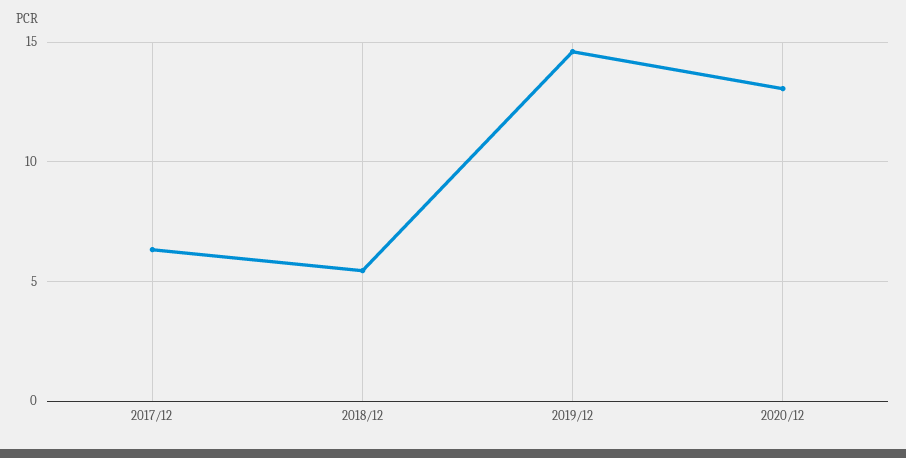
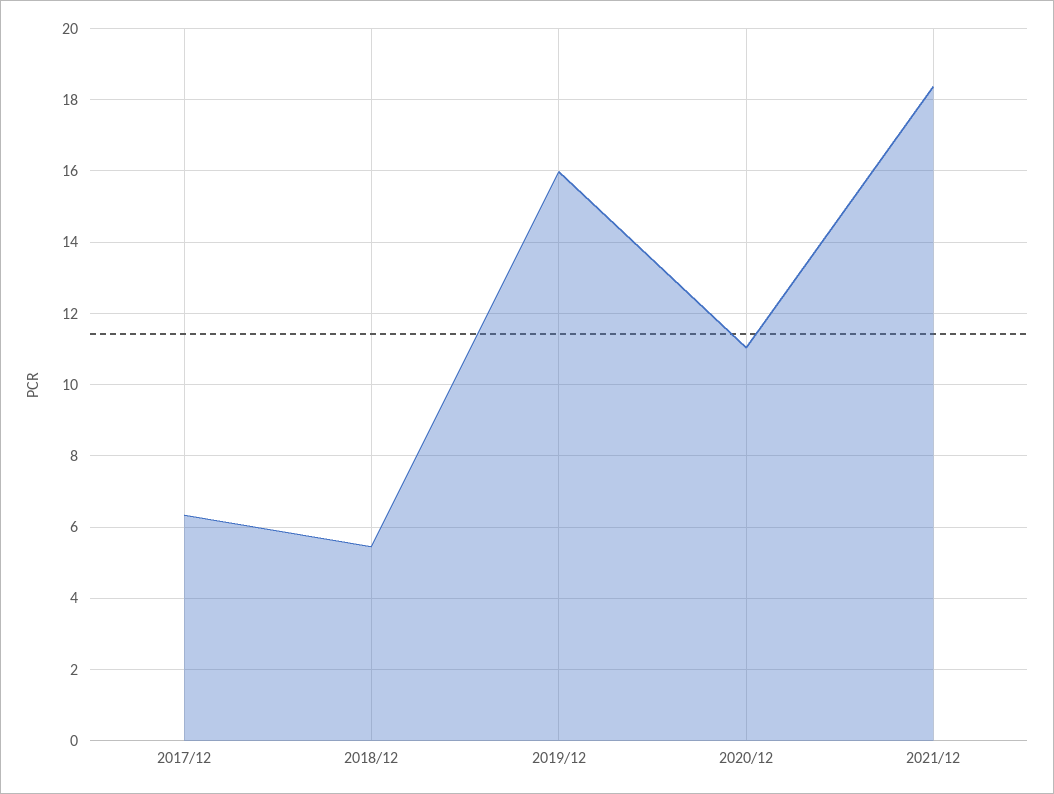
2019/12: 14.5 -> 16
2020/12: 13 -> 11
2021/12: none -> 18.4

